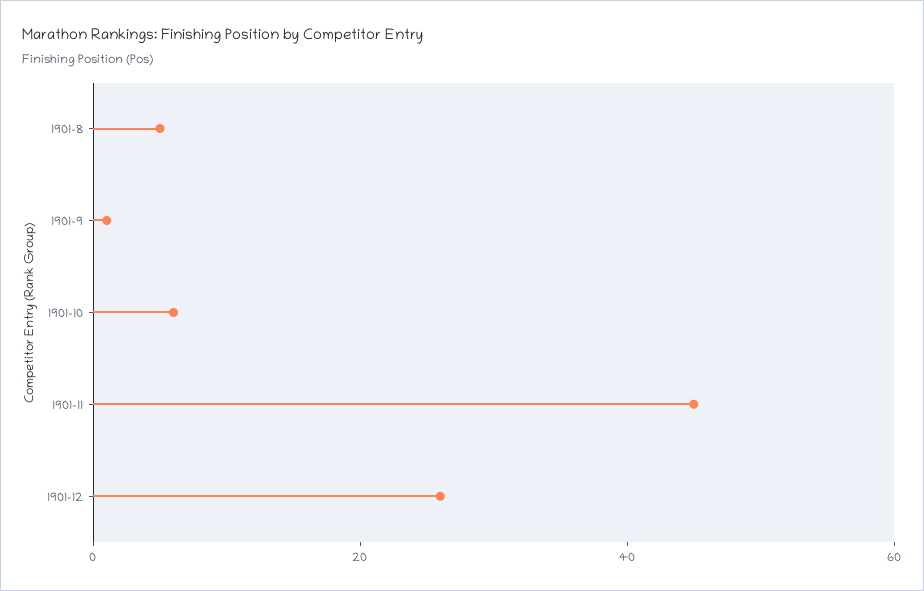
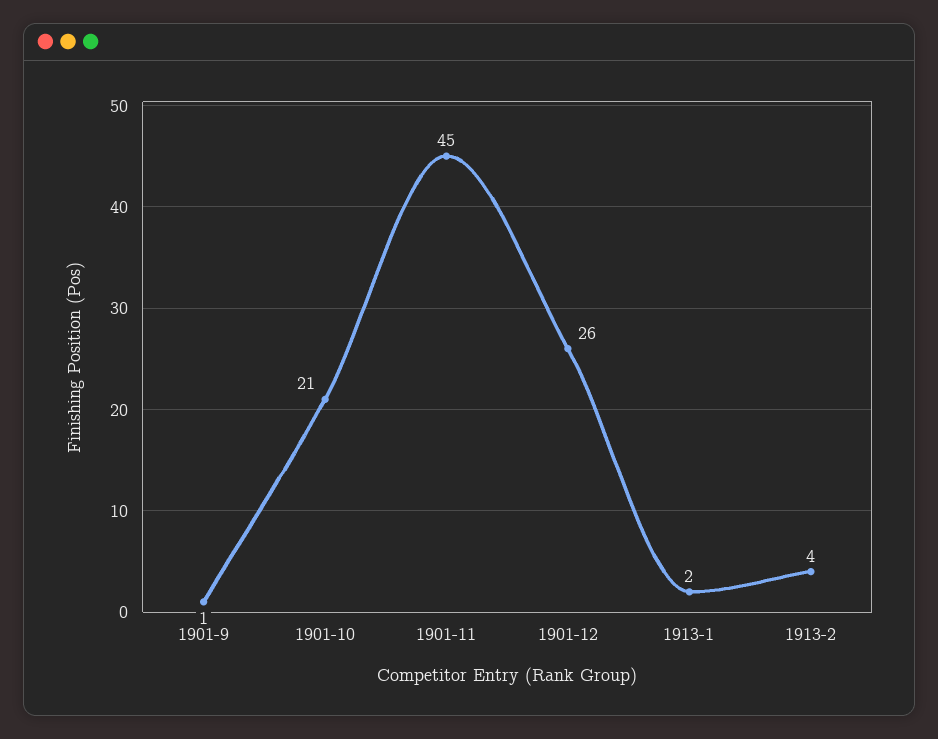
1901-8: 5 -> none
1901-10: 5 -> 21
1913-1: none -> 2
1913-2: none -> 4

